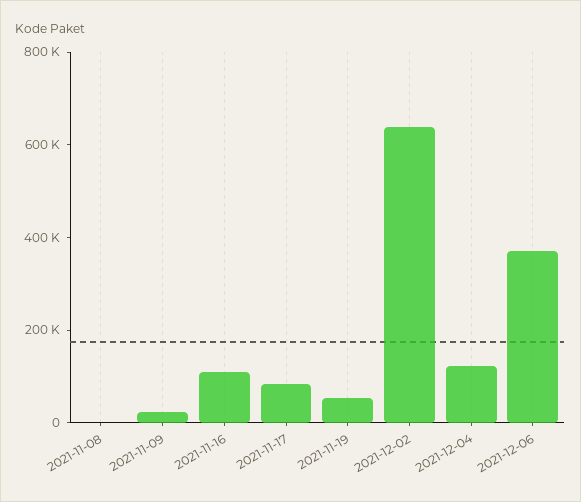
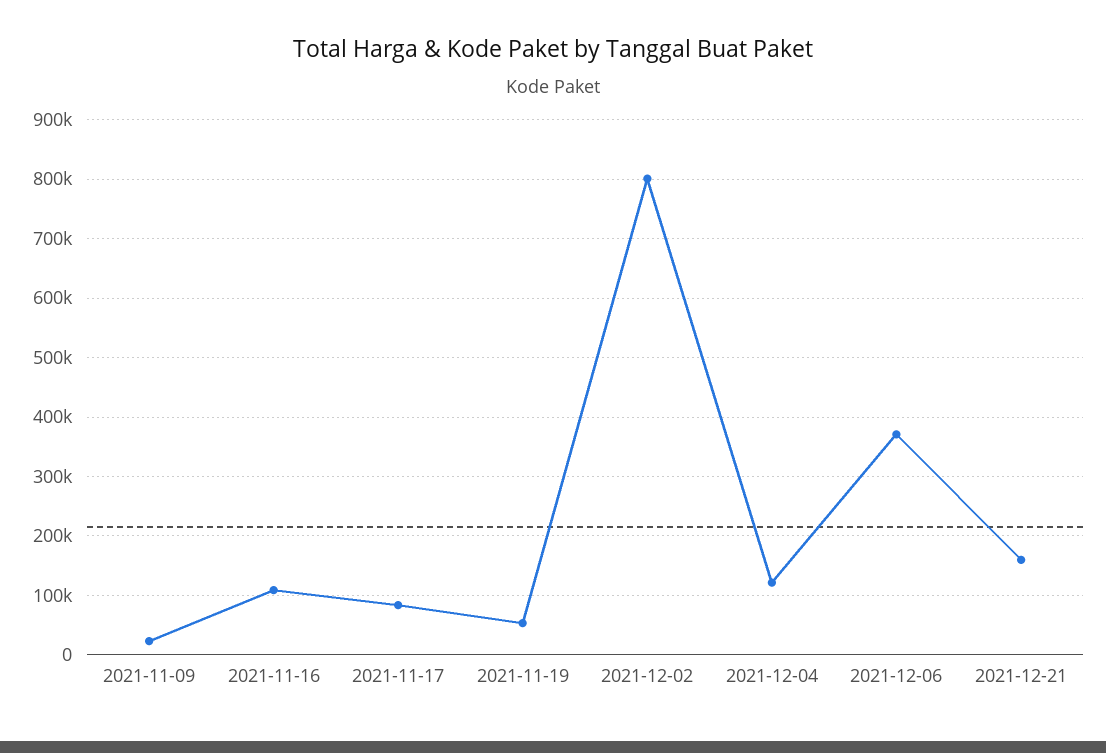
2021-11-08: 0 -> none
2021-12-02: 650000 -> 800000
2021-12-21: none -> 160000

